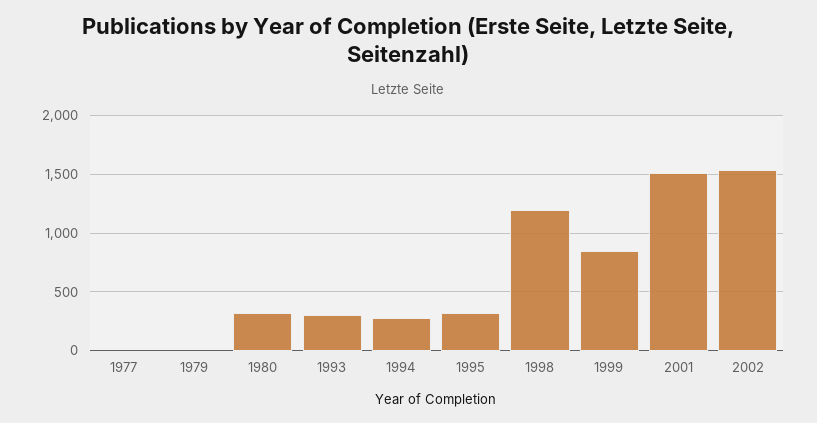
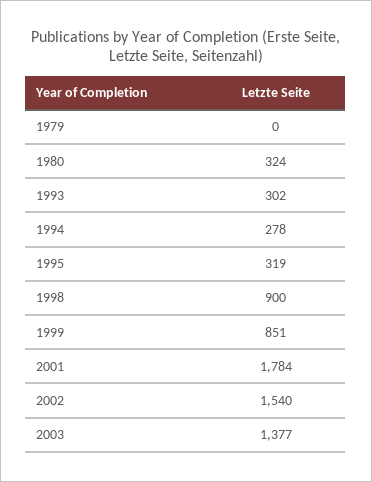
1977: 0 -> none
1998: 1200 -> 900
2001: 1500 -> 1784
2003: none -> 1377

